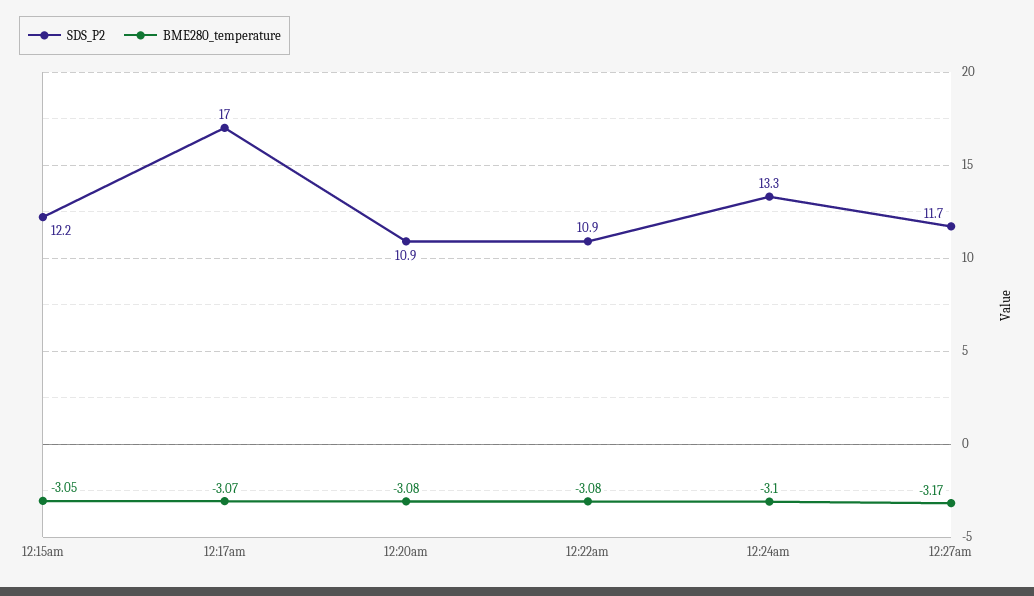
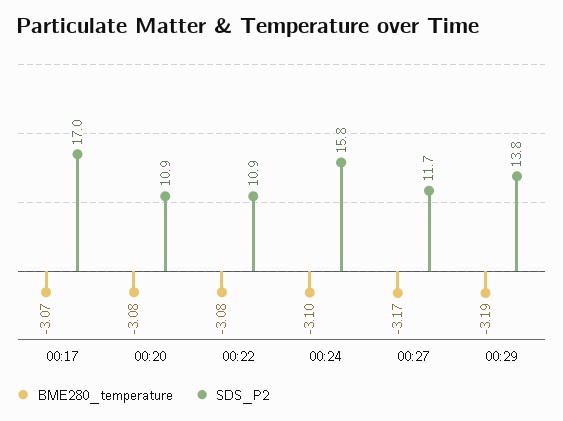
SDS_P2, 12:15am: 12.2 -> none
BME280_temperature, 12:15am: -3.05 -> none
SDS_P2, 12:24am: 13.3 -> 15.8
BME280_temperature, 00:29: none -> -3.19
SDS_P2, 00:29: none -> 13.8

